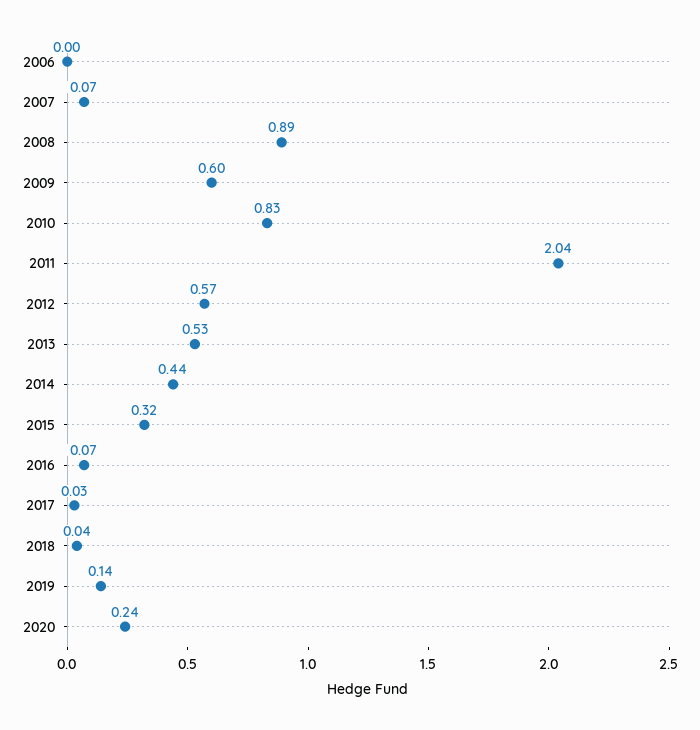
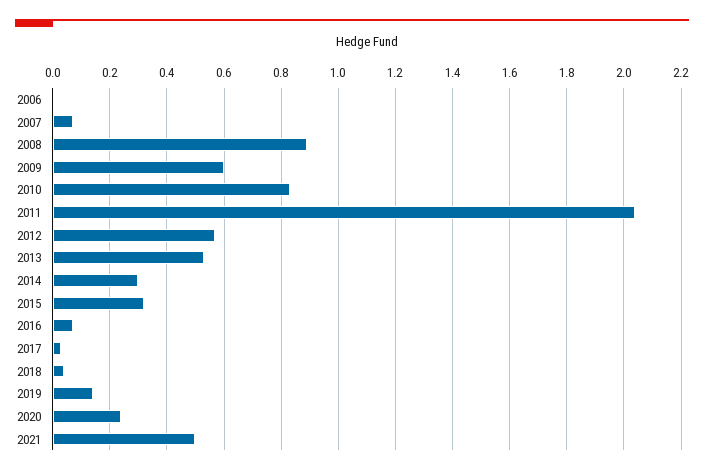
2014: 0.44 -> 0.3
2021: none -> 0.5

